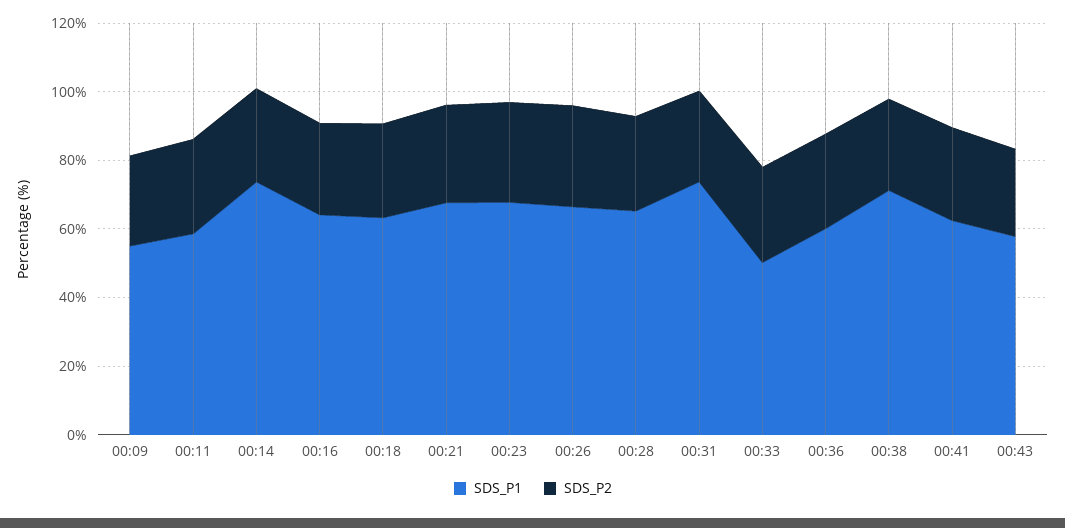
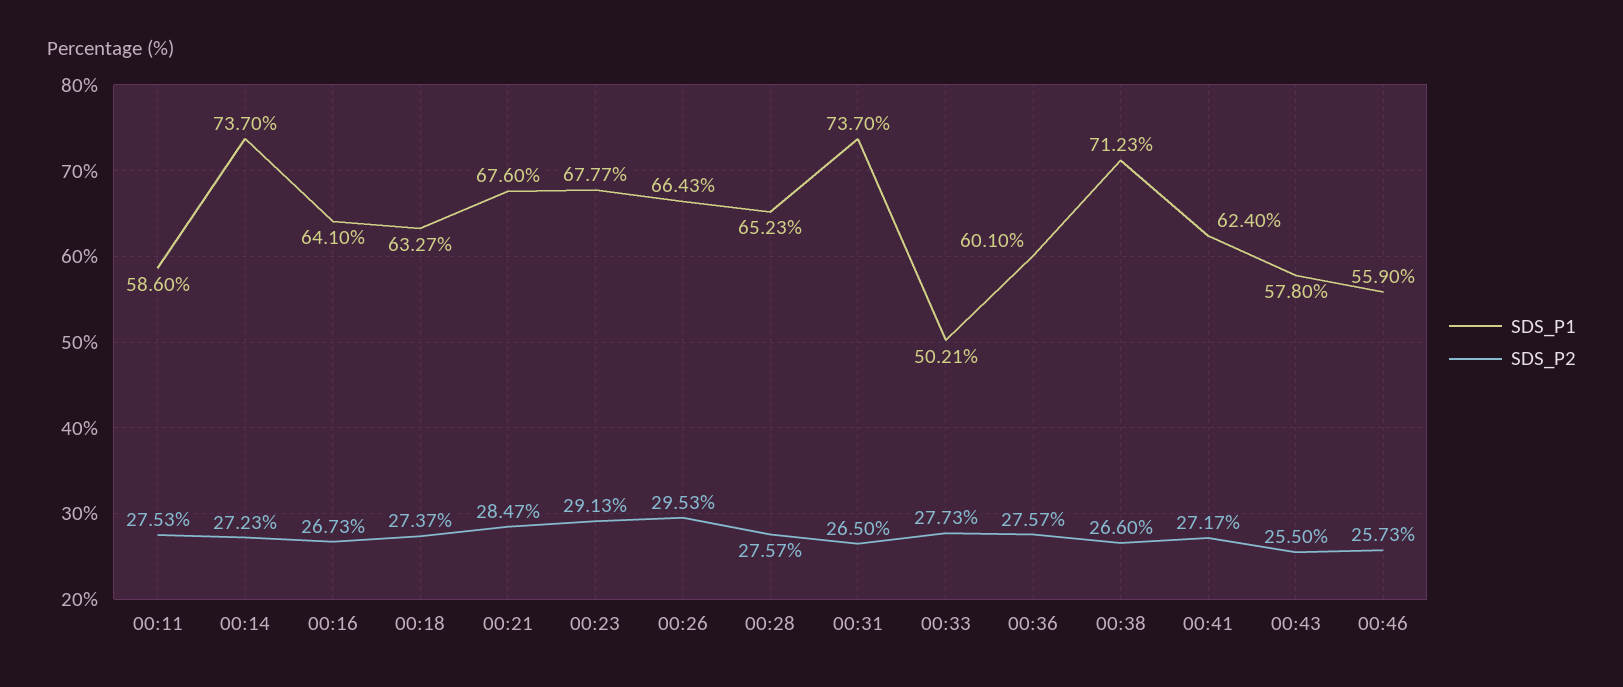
SDS_P1, 00:09: 55 -> none
SDS_P2, 00:09: 25 -> none
SDS_P1, 00:46: none -> 55.9
SDS_P2, 00:46: none -> 25.73

